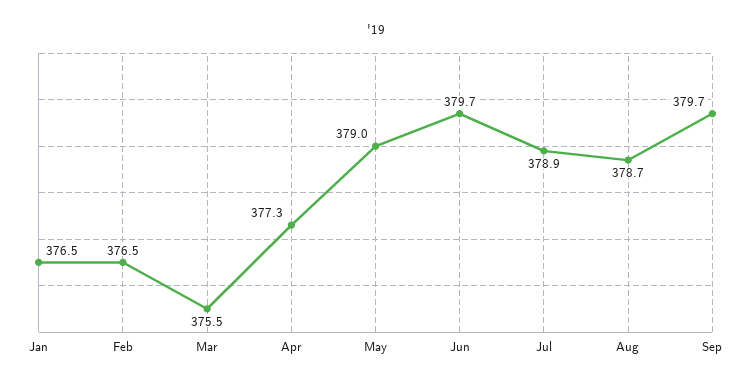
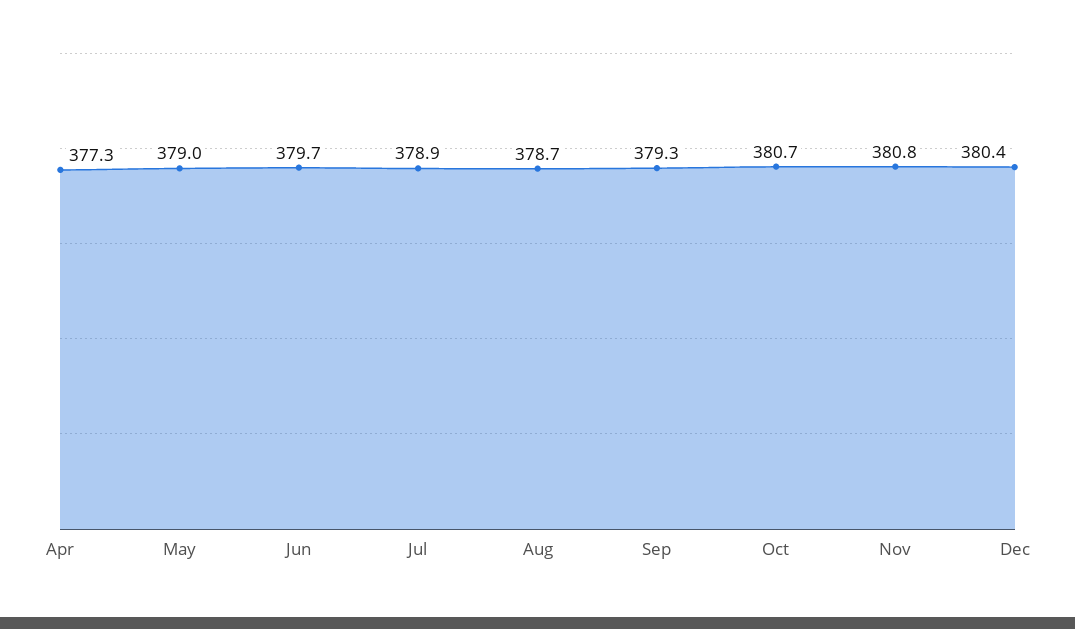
Jan: 376.5 -> none
Feb: 376.5 -> none
Mar: 375.5 -> none
Sep: 379.7 -> 379.3
Oct: none -> 380.7
Nov: none -> 380.8
Dec: none -> 380.4

